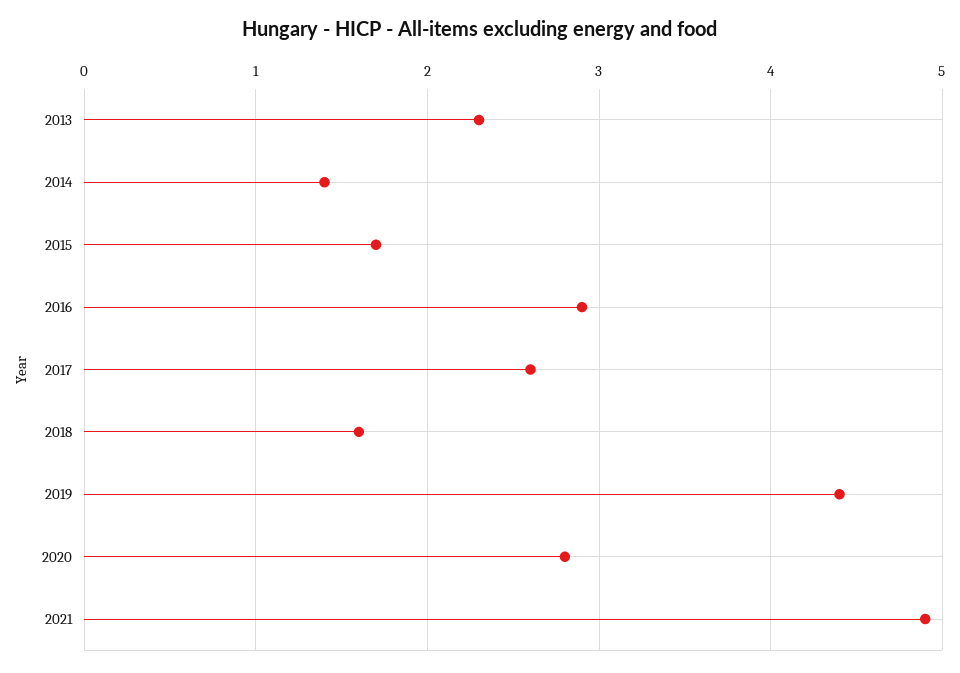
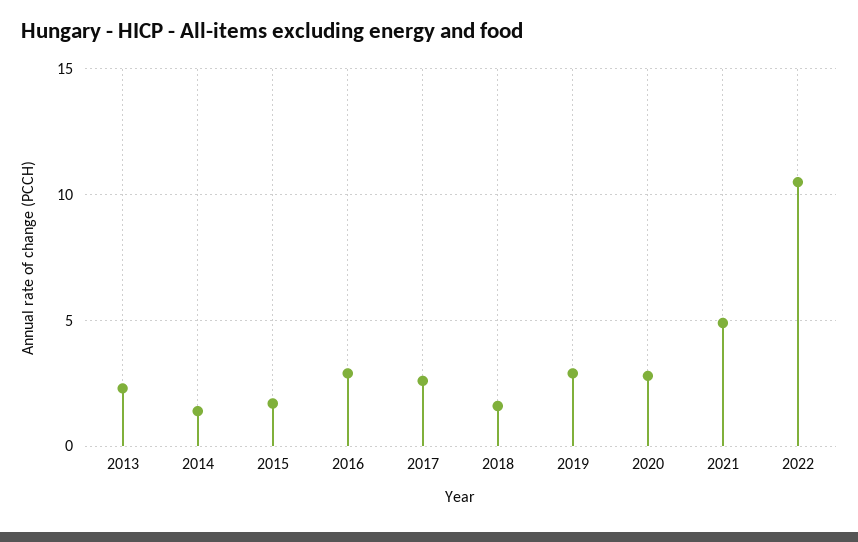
2019: 4.4 -> 3
2022: none -> 10.5

